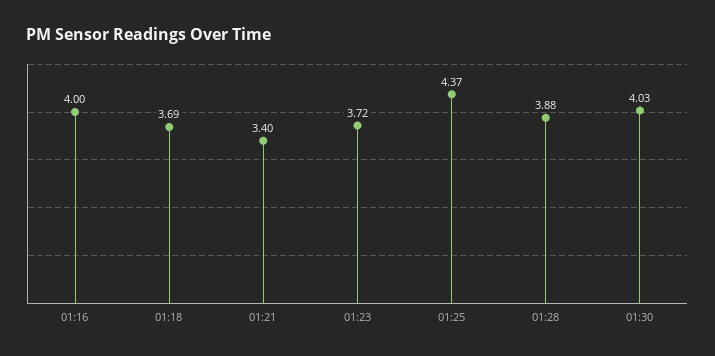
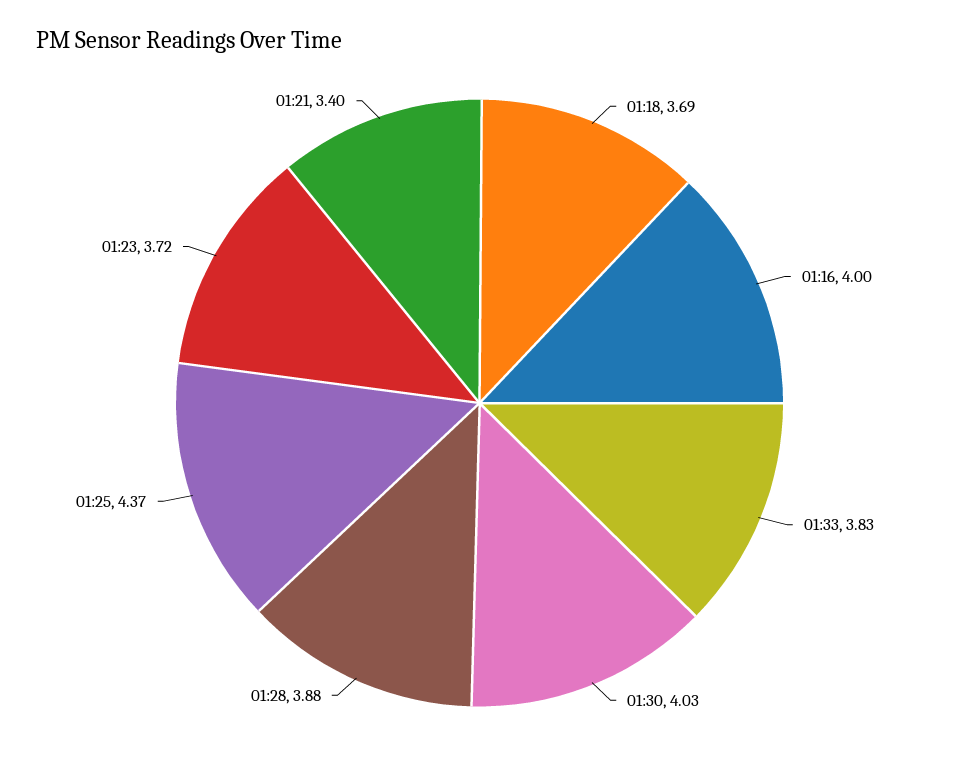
01:33: none -> 3.83

